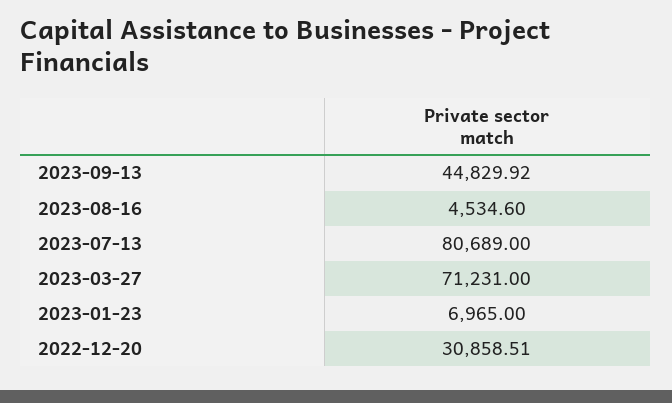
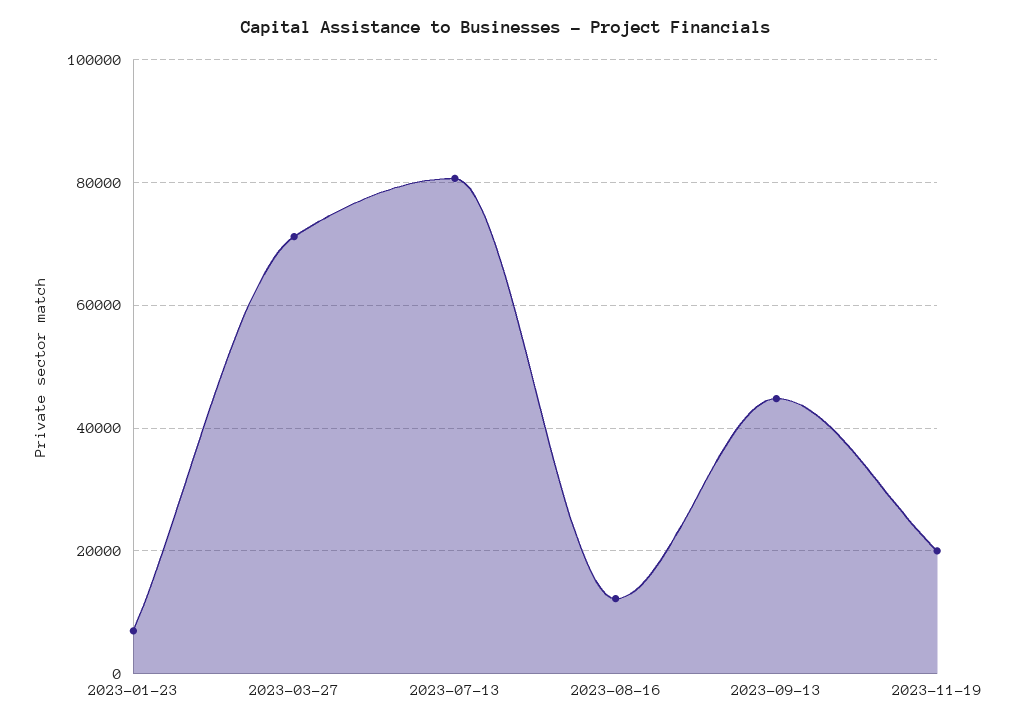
2023-08-16: 4534.6 -> 12000
2022-12-20: 30858.51 -> none
2023-11-19: none -> 20000

